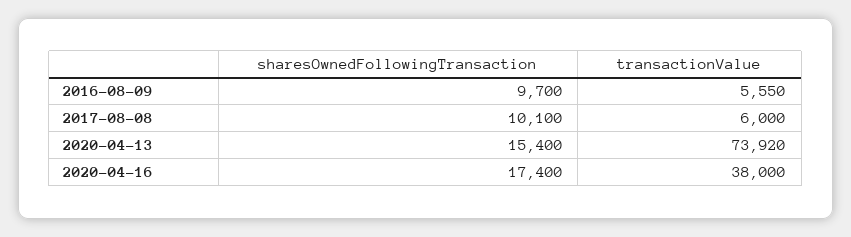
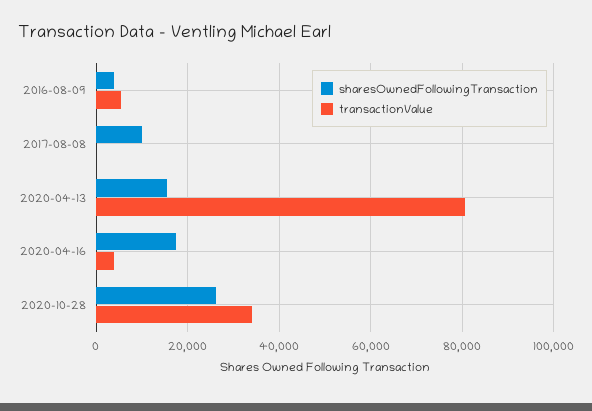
sharesOwnedFollowingTransaction, 2016-08-09: 9700 -> 4000
transactionValue, 2017-08-08: 6000 -> 0
transactionValue, 2020-04-13: 73920 -> 80000
transactionValue, 2020-04-16: 38000 -> 4000
sharesOwnedFollowingTransaction, 2020-10-28: none -> 26000
transactionValue, 2020-10-28: none -> 34000

